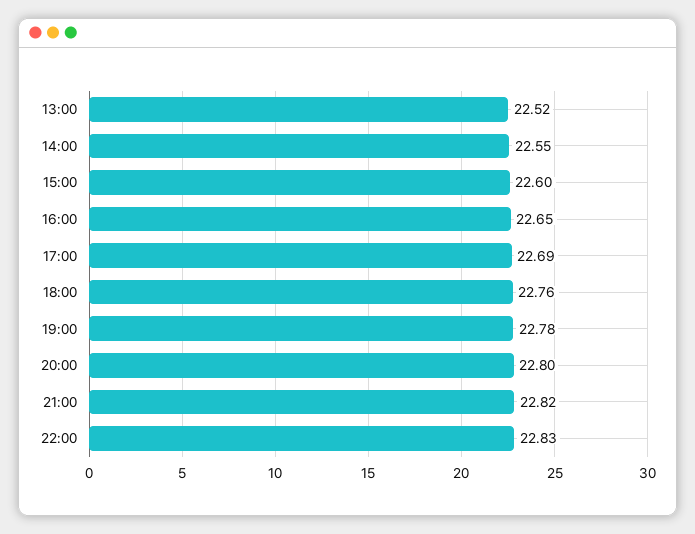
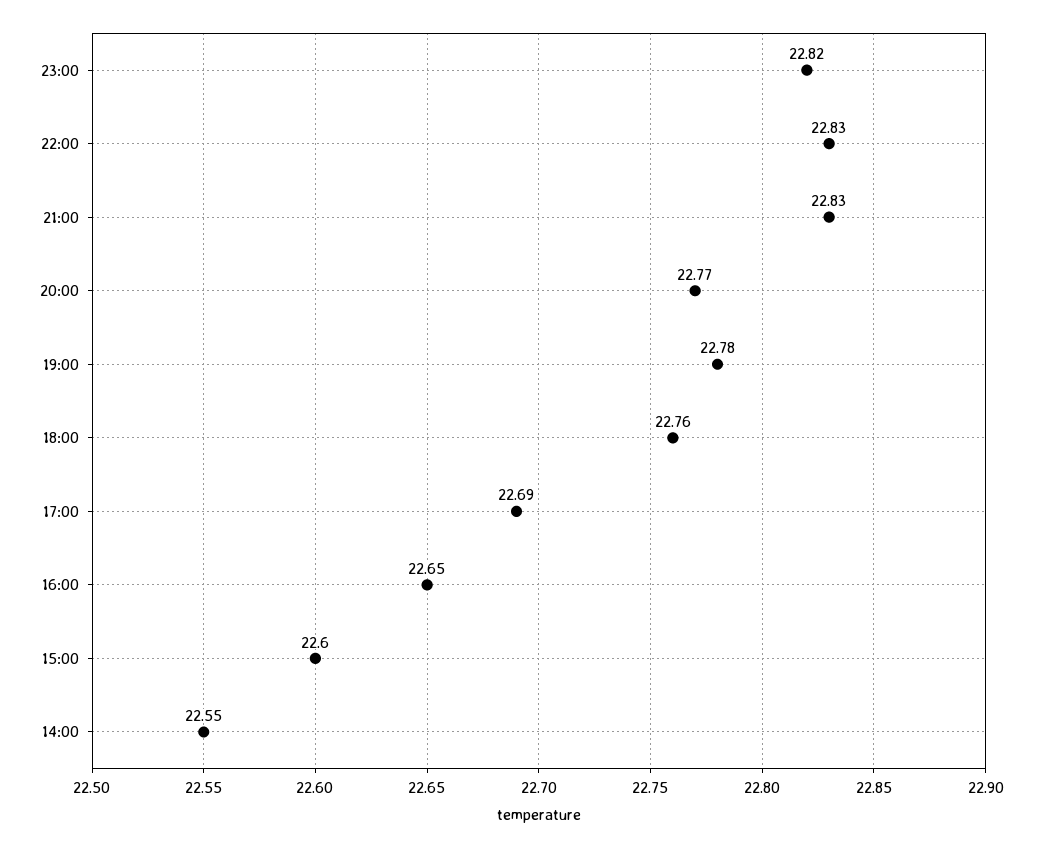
13:00: 22.52 -> none
20:00: 22.8 -> 22.77
21:00: 22.82 -> 22.83
23:00: none -> 22.82

